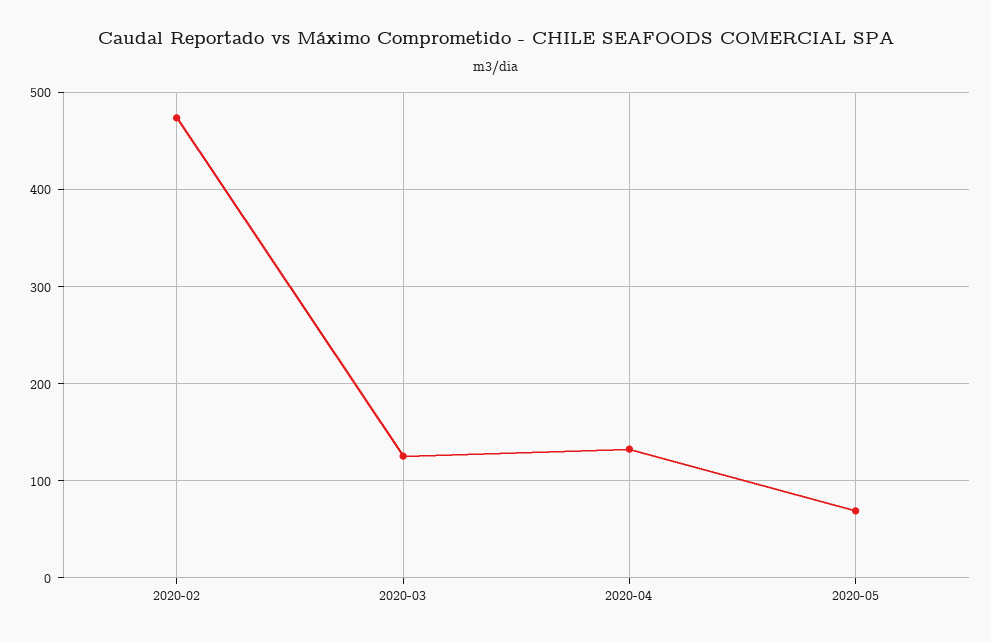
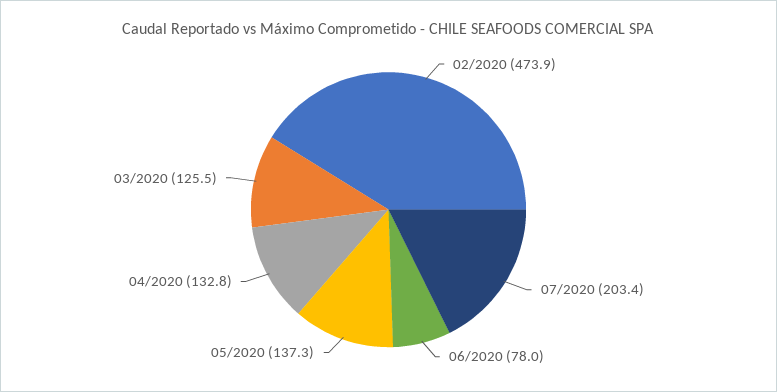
2020-05: 70 -> 137.3
07/2020: none -> 203.4
06/2020: none -> 78

